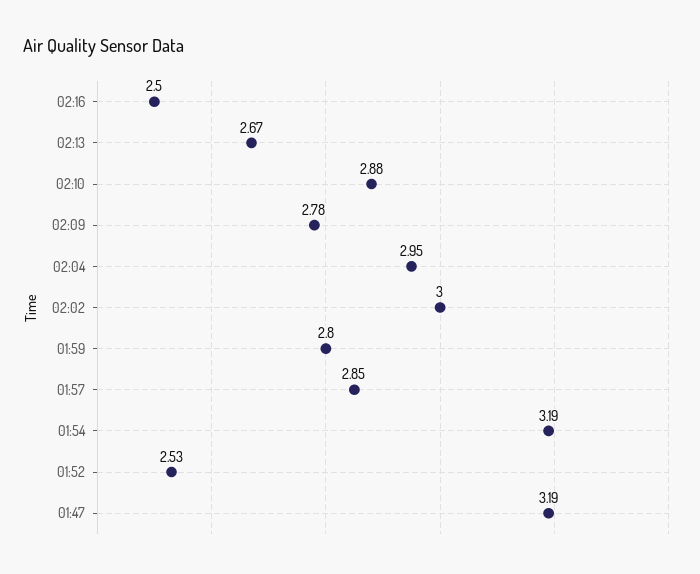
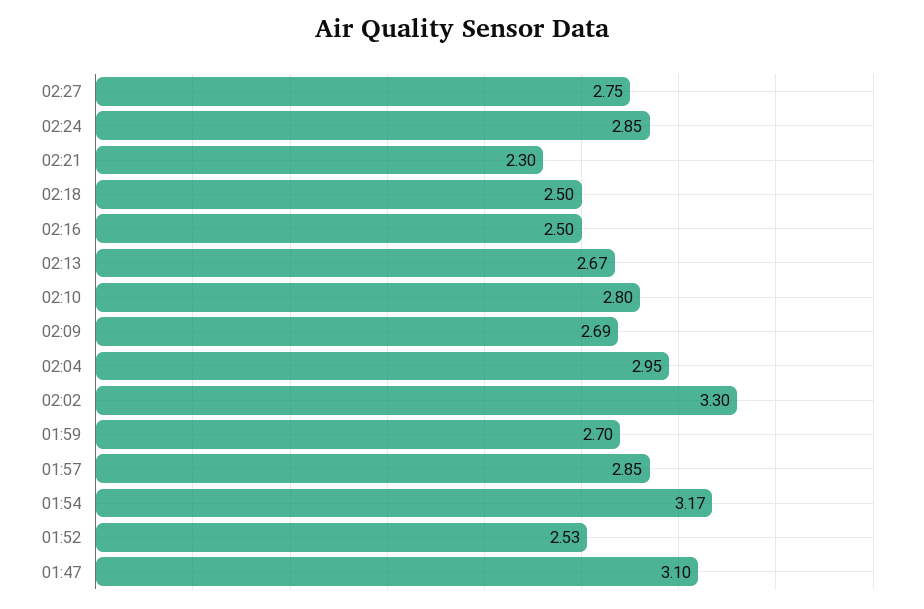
02:10: 2.88 -> 2.8
02:09: 2.78 -> 2.69
02:02: 3 -> 3.3
01:59: 2.8 -> 2.7
01:54: 3.19 -> 3.17
01:47: 3.19 -> 3.1
02:27: none -> 2.75
02:24: none -> 2.85
02:21: none -> 2.3
02:18: none -> 2.5

